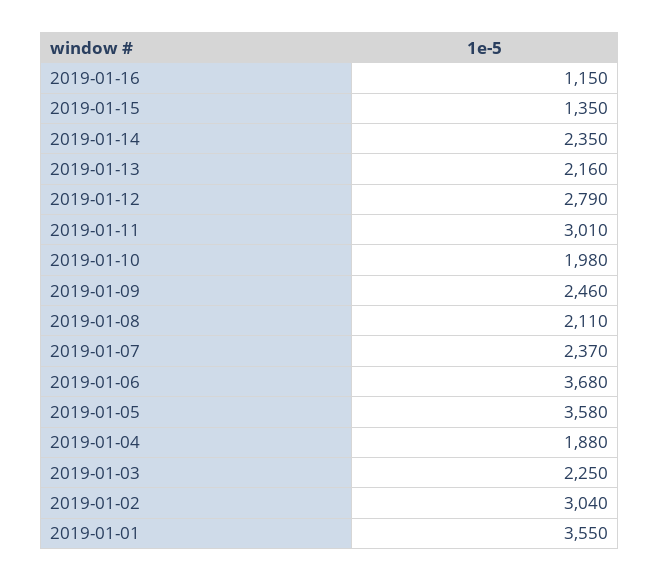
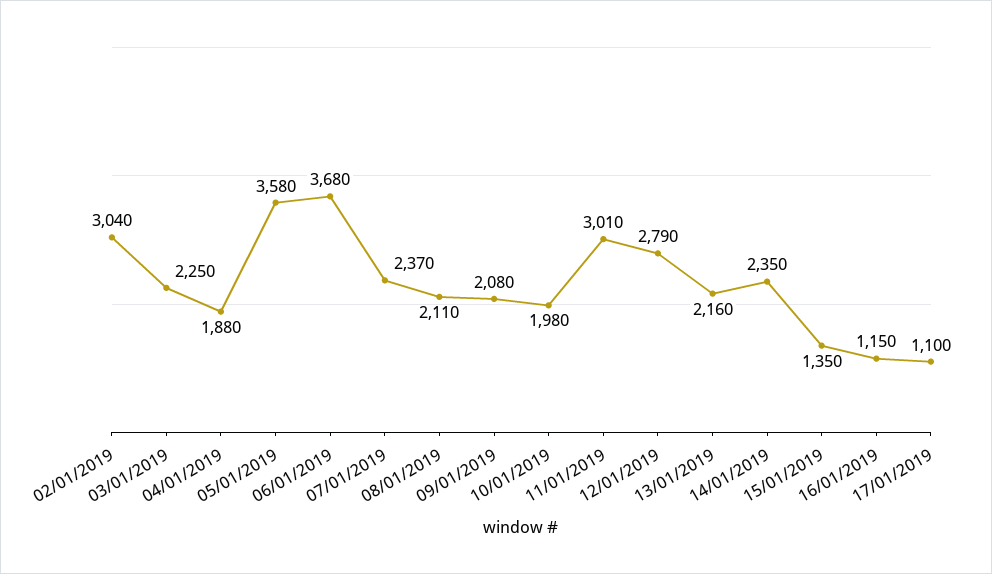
2019-01-09: 2460 -> 2080
2019-01-01: 3550 -> none
17/01/2019: none -> 1100

